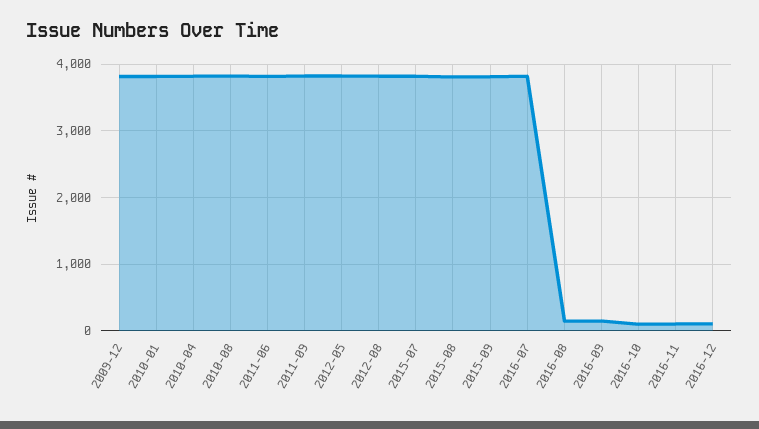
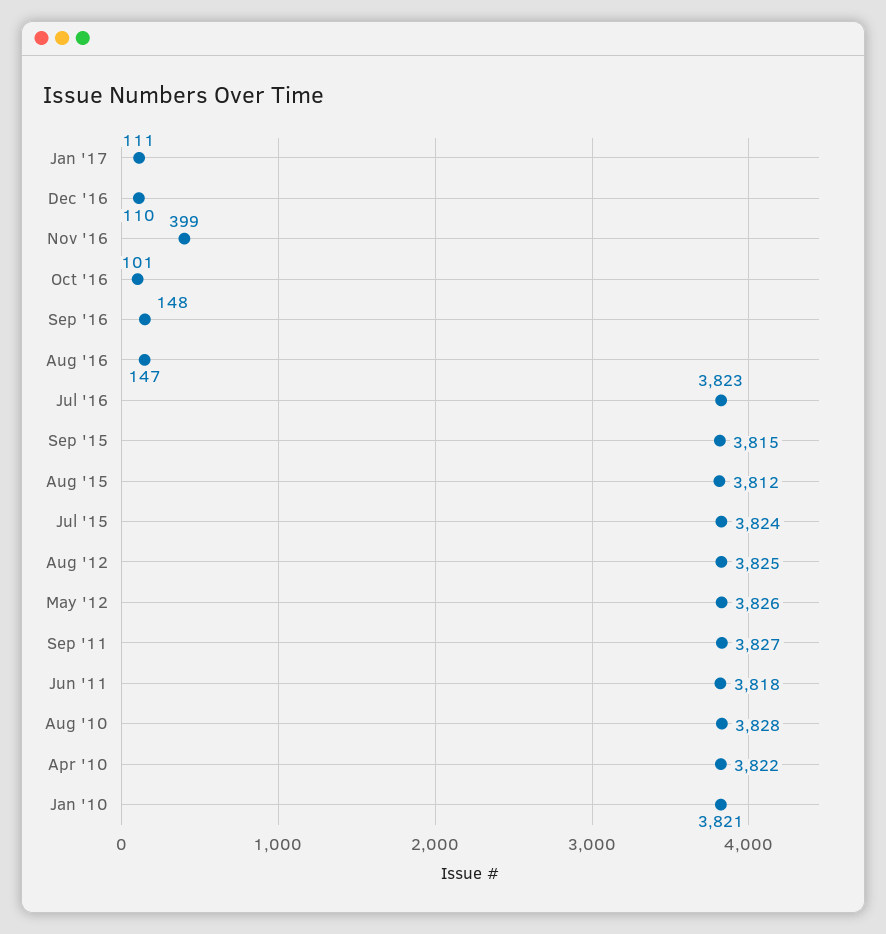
2009-12: 3800 -> none
2016-11: 100 -> 399
Jan '17: none -> 111

